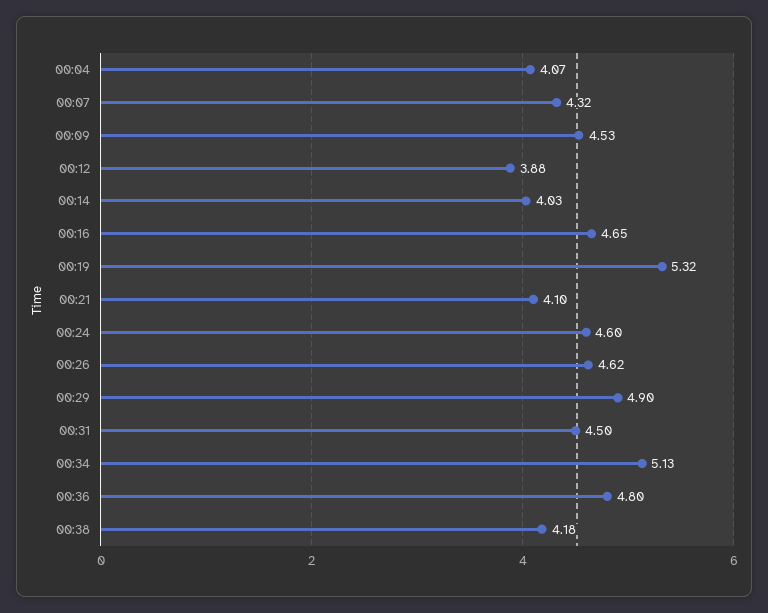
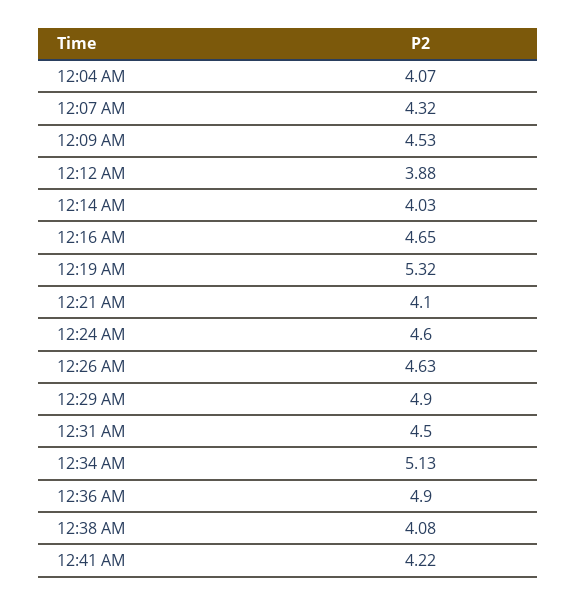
00:26: 4.62 -> 4.63
00:36: 4.8 -> 4.9
00:38: 4.18 -> 4.08
12:41 AM: none -> 4.22

